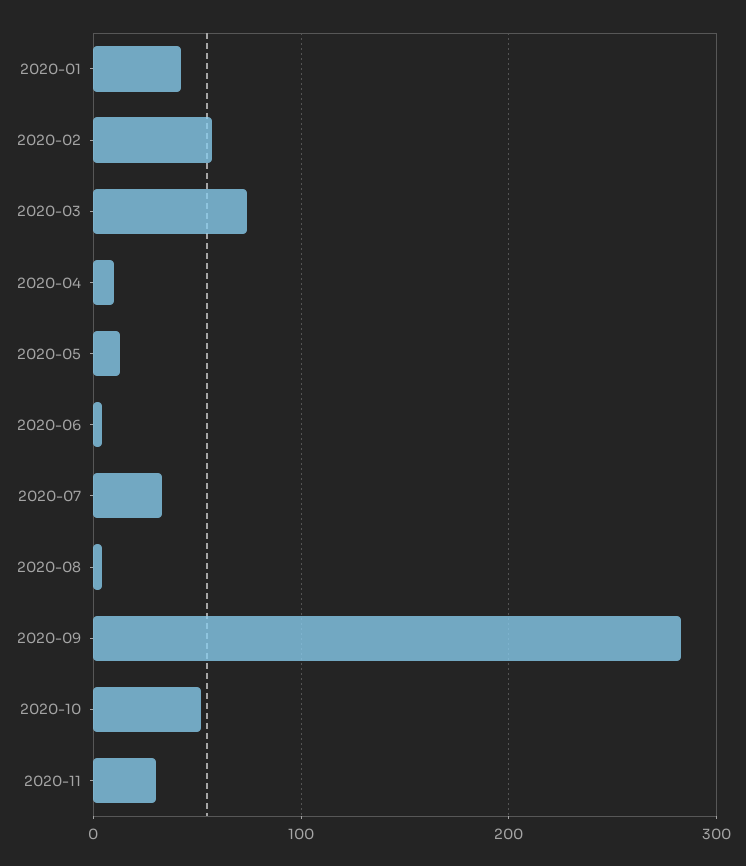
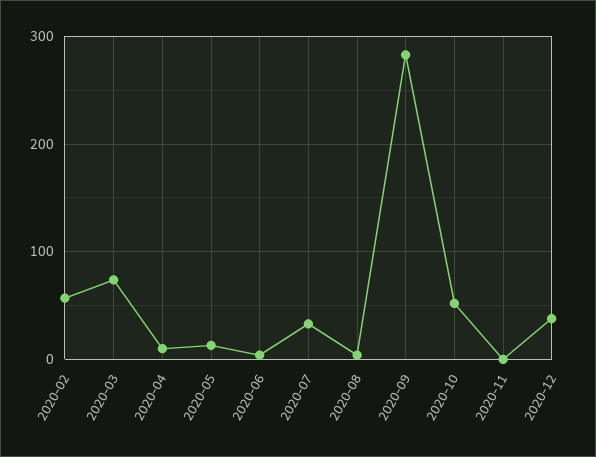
2020-01: 40 -> none
2020-11: 30 -> 0
2020-12: none -> 40

